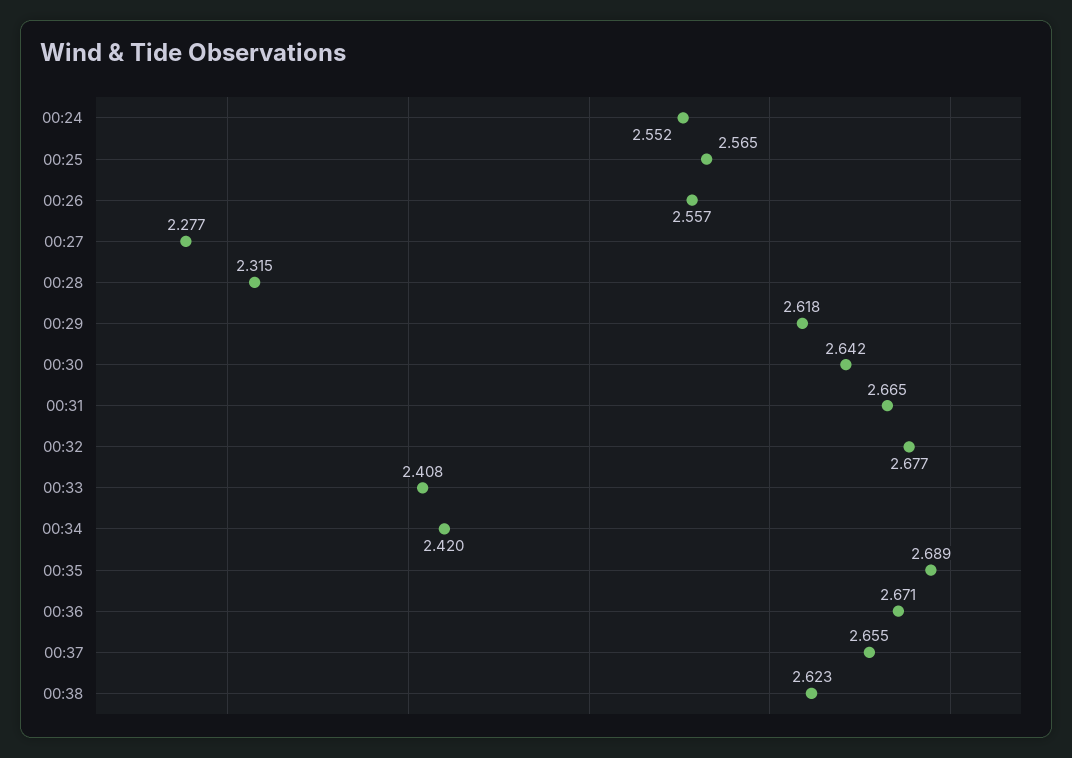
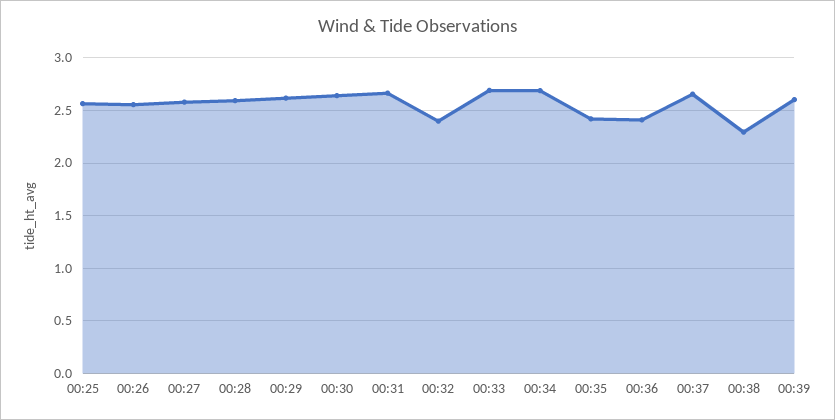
00:24: 2.552 -> none
00:27: 2.277 -> 2.6
00:28: 2.315 -> 2.6
00:32: 2.677 -> 2.4
00:33: 2.408 -> 2.7
00:34: 2.42 -> 2.7
00:35: 2.689 -> 2.4
00:36: 2.671 -> 2.4
00:38: 2.623 -> 2.3
00:39: none -> 2.6

